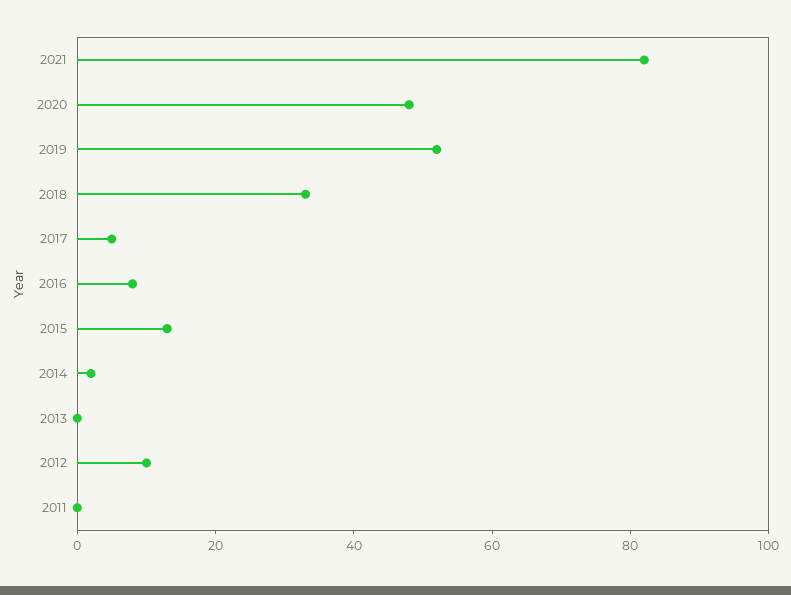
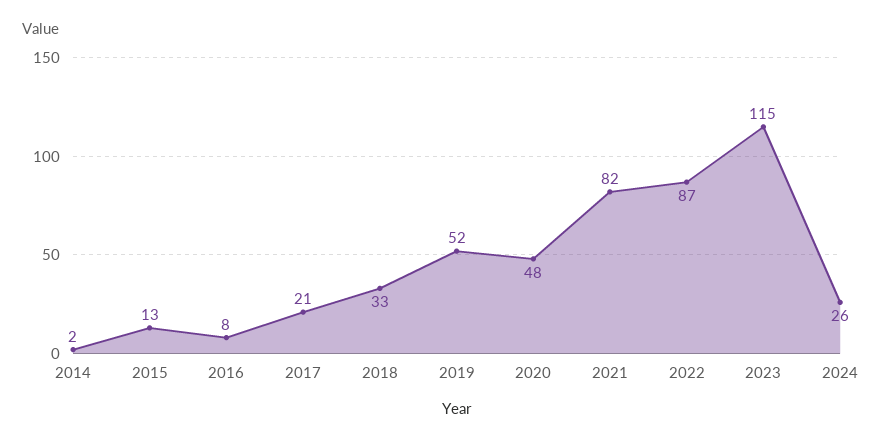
2017: 5 -> 21
2013: 0 -> none
2012: 10 -> none
2011: 0 -> none
2022: none -> 87
2023: none -> 115
2024: none -> 26

